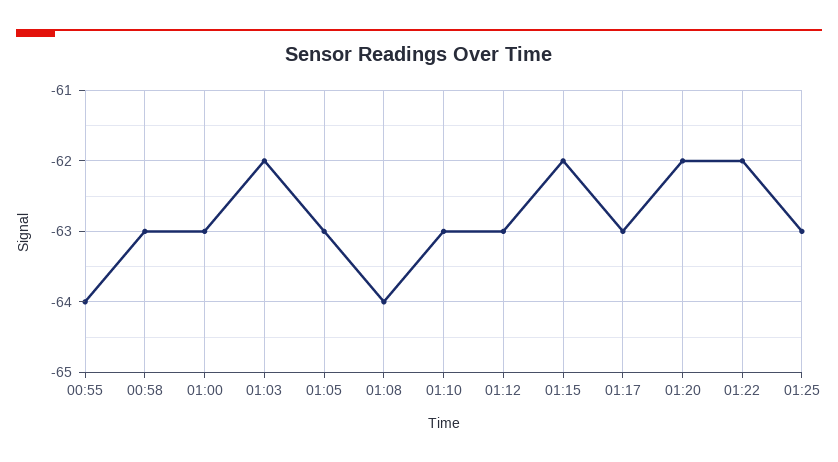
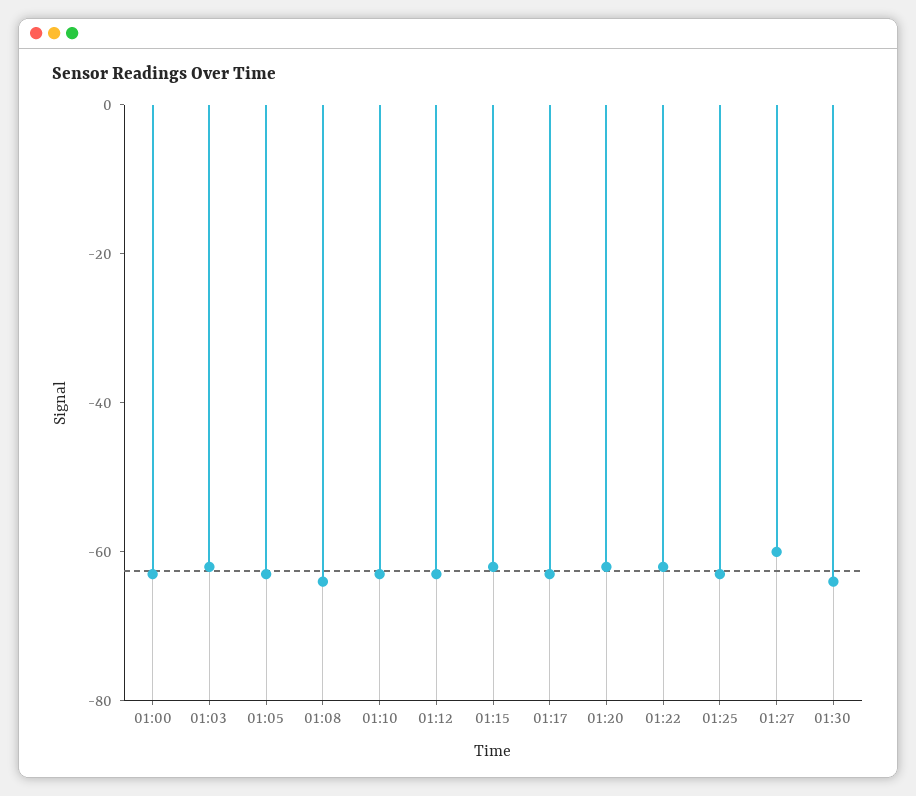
00:55: -64 -> none
00:58: -63 -> none
01:27: none -> -60
01:30: none -> -65

